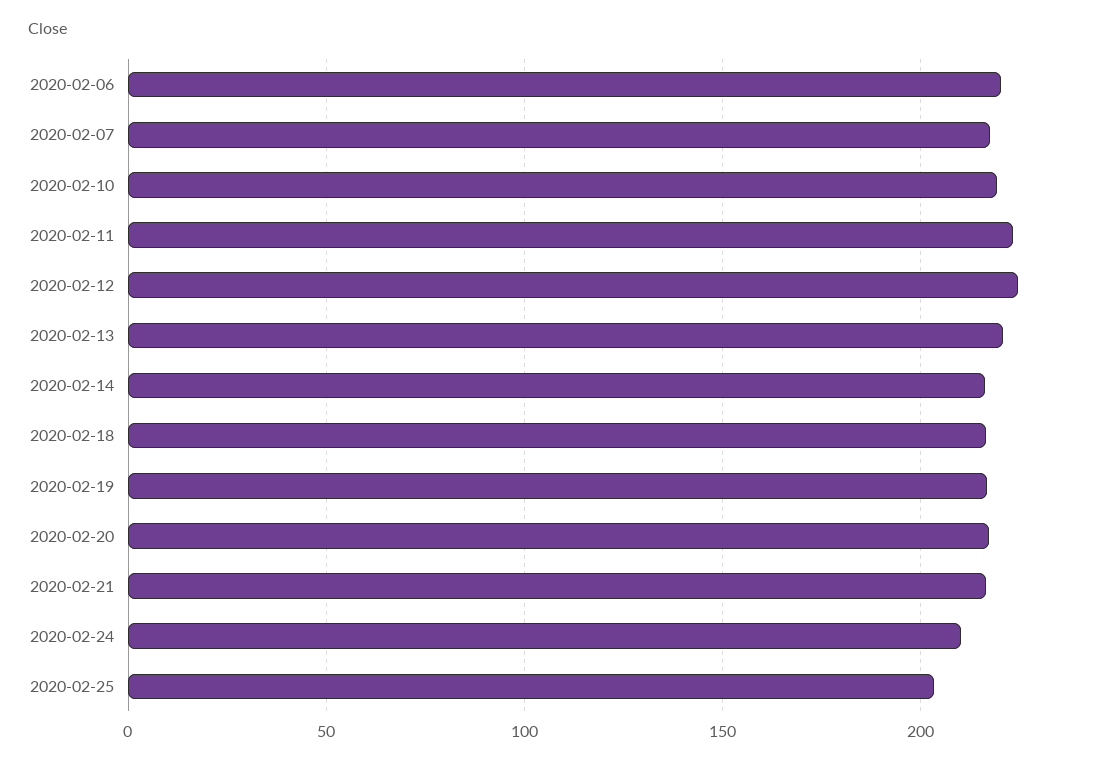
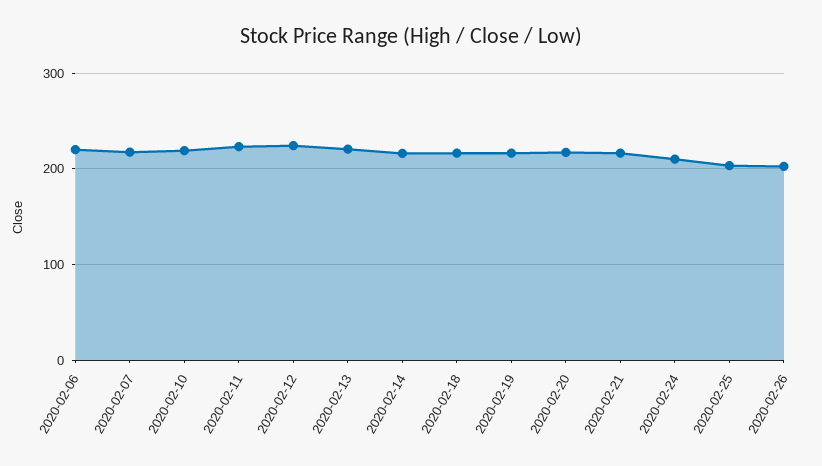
2020-02-26: none -> 200

